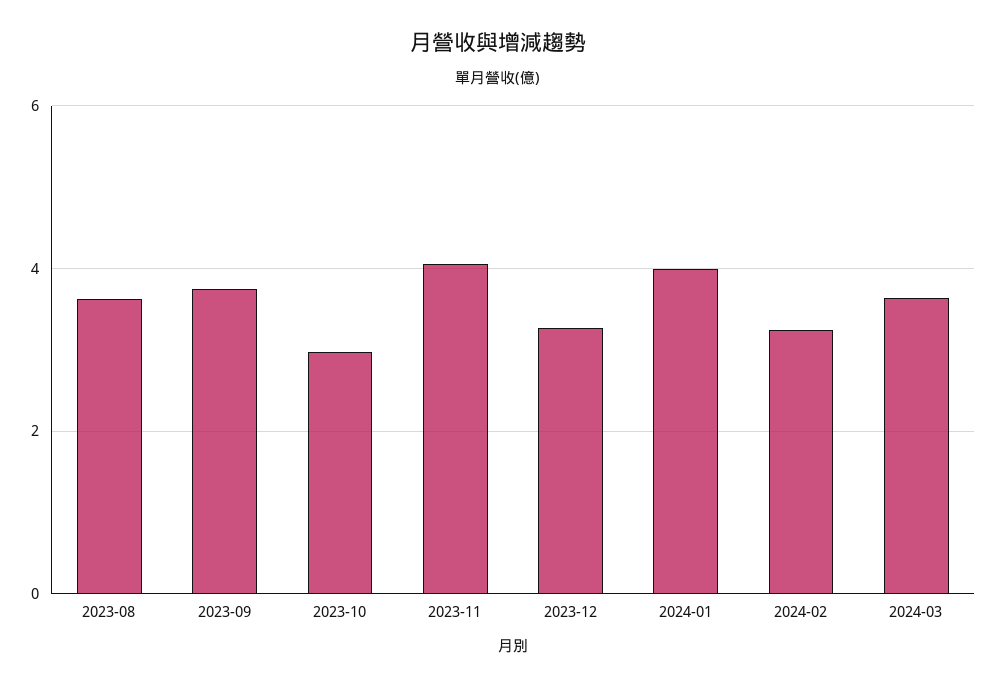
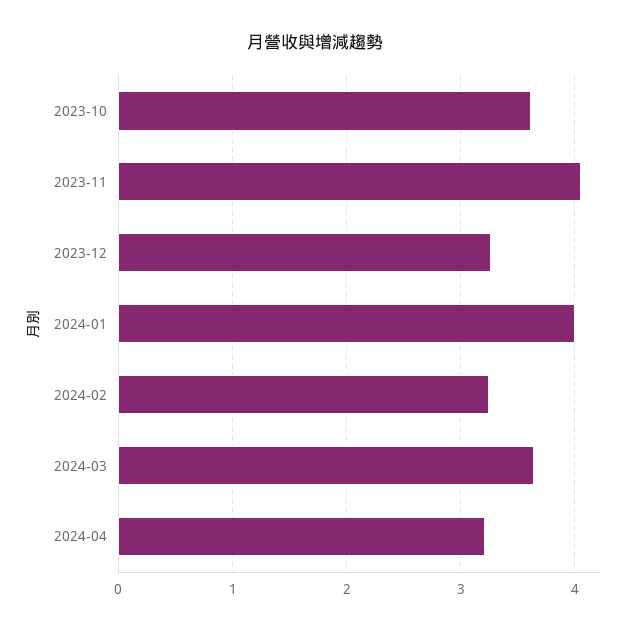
2023-08: 3.6 -> none
2023-09: 3.8 -> none
2023-10: 3 -> 3.6
2024-04: none -> 3.2

